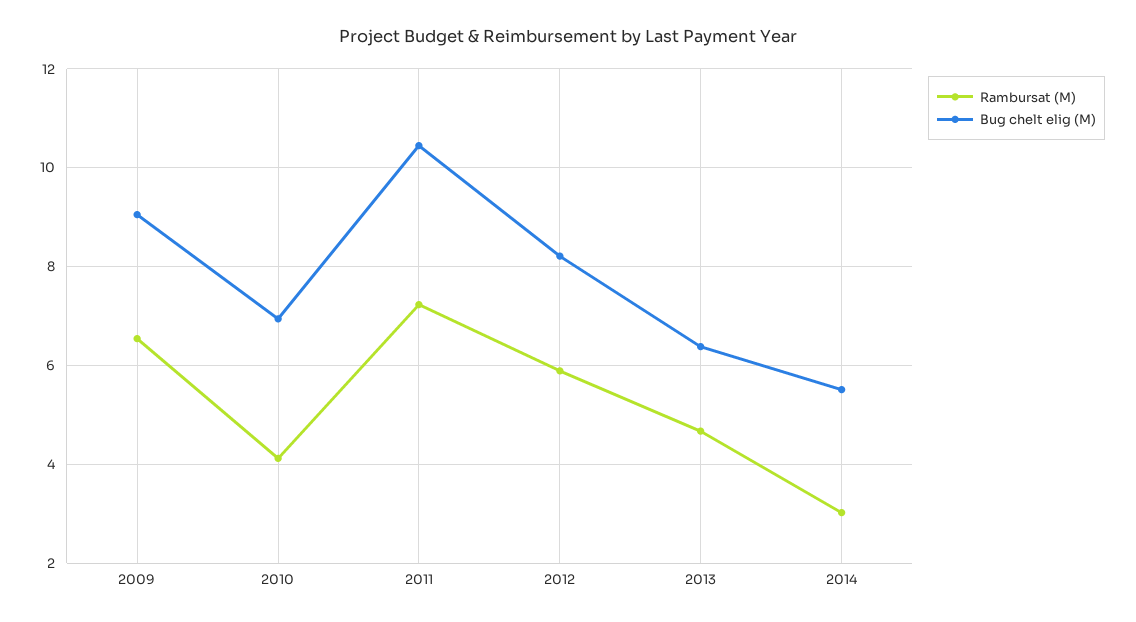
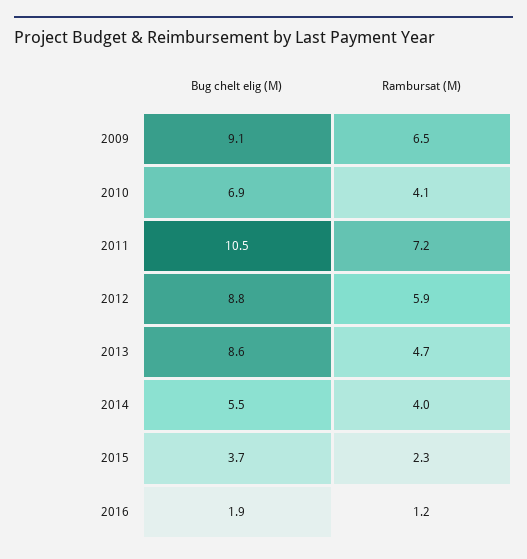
Bug chelt elig (M), 2012: 8.2 -> 8.8
Bug chelt elig (M), 2013: 6.4 -> 8.6
Rambursat (M), 2014: 3 -> 4
Bug chelt elig (M), 2015: none -> 3.7
Rambursat (M), 2015: none -> 2.3
Bug chelt elig (M), 2016: none -> 1.9
Rambursat (M), 2016: none -> 1.2

